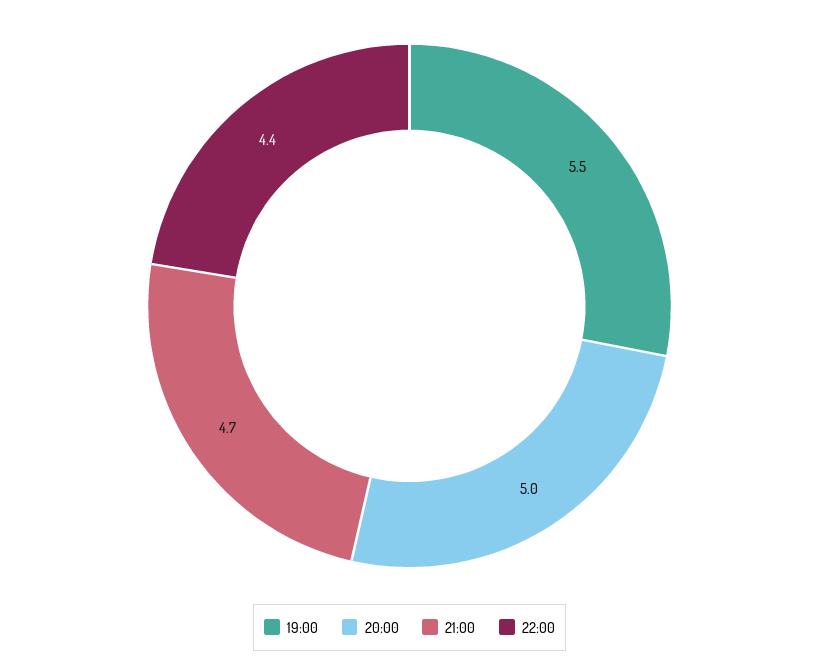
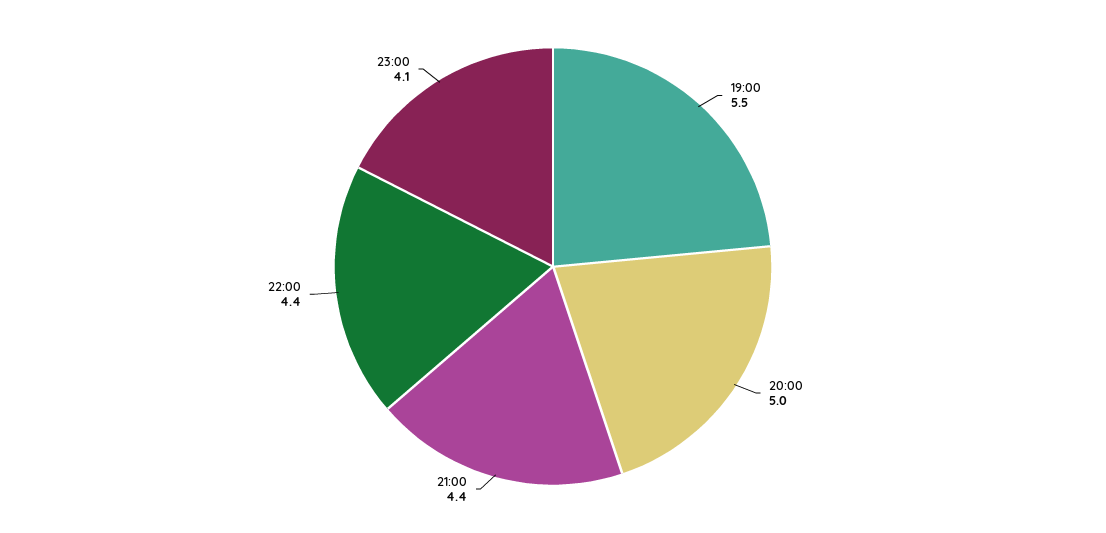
21:00: 4.7 -> 4.4
23:00: none -> 4.1

